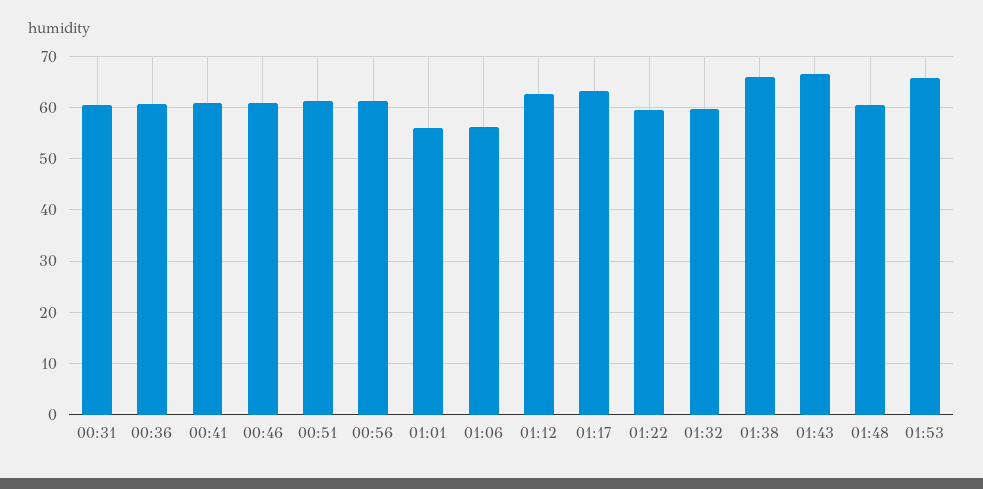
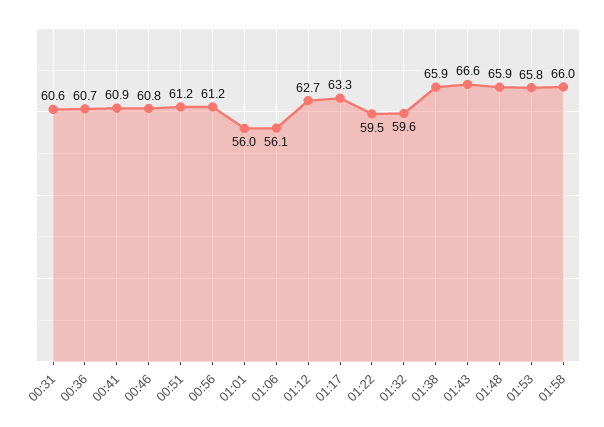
01:48: 60 -> 65.9
01:58: none -> 66

